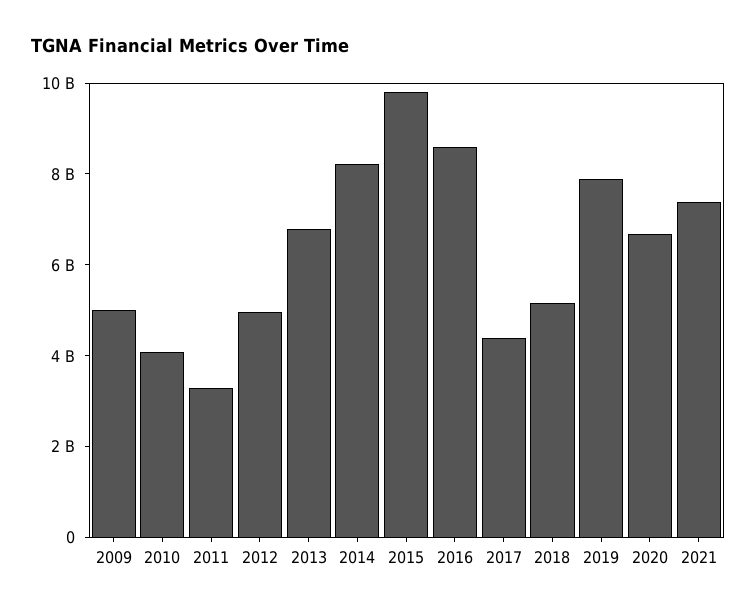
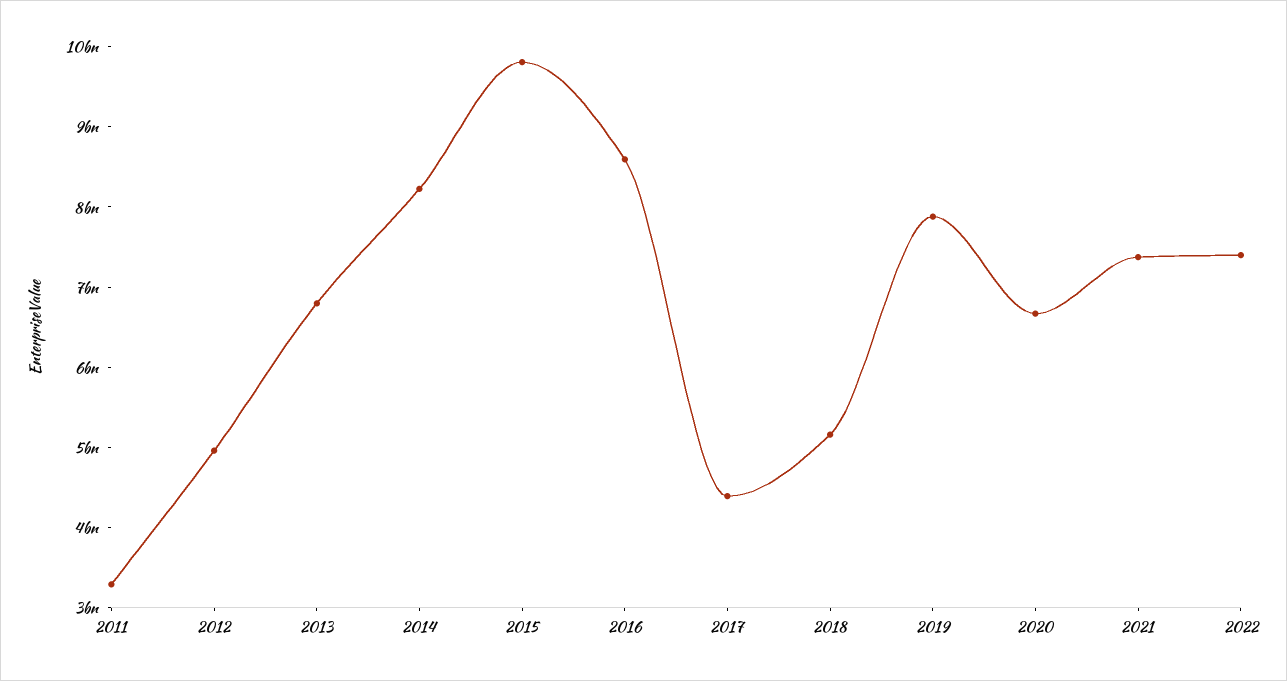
2009: 5000000000 -> none
2010: 4000000000 -> none
2022: none -> 7400000000

